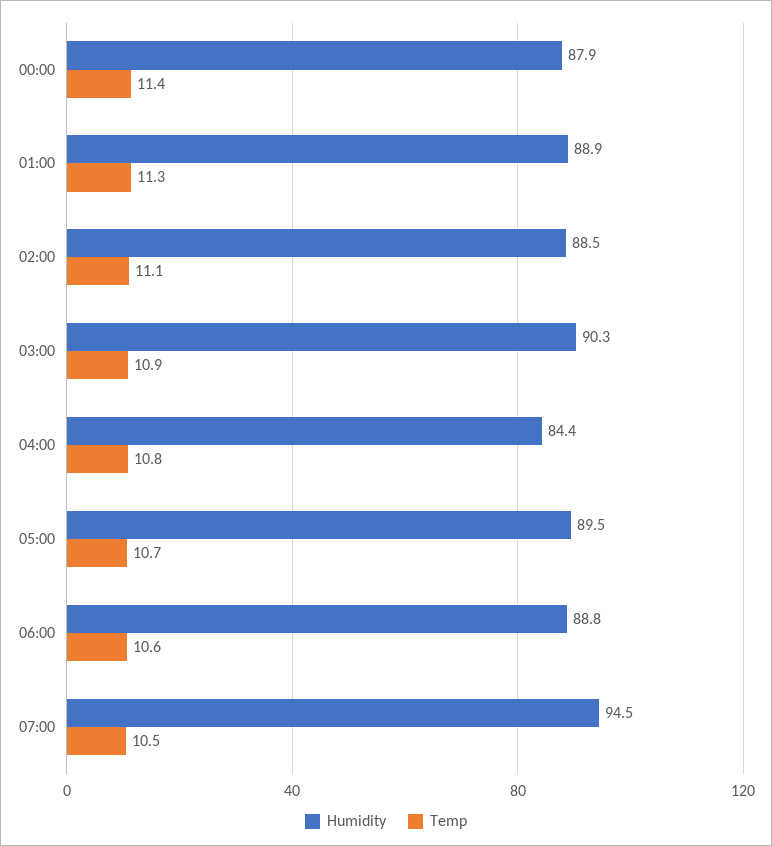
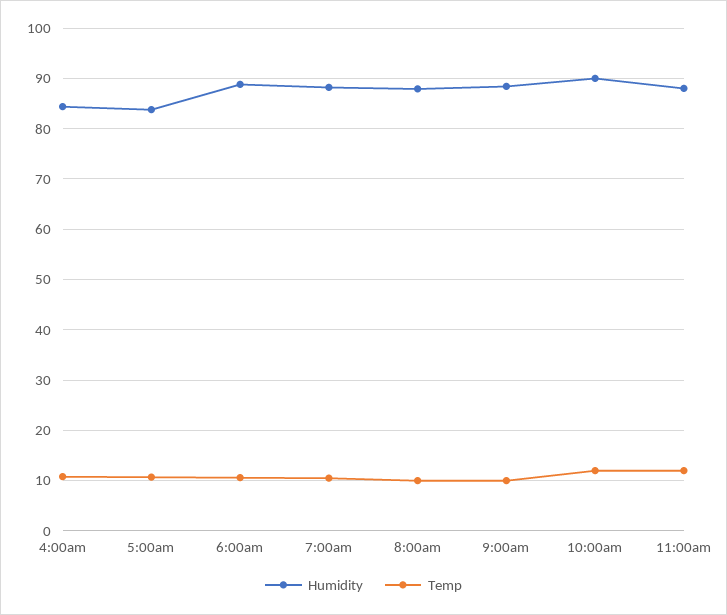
Humidity, 00:00: 87.9 -> none
Temp, 00:00: 11.4 -> none
Humidity, 01:00: 88.9 -> none
Temp, 01:00: 11.3 -> none
Humidity, 02:00: 88.5 -> none
Temp, 02:00: 11.1 -> none
Humidity, 03:00: 90.3 -> none
Temp, 03:00: 10.9 -> none
Humidity, 05:00: 89.5 -> 84
Humidity, 07:00: 94.5 -> 88
Humidity, 8:00am: none -> 88
Temp, 8:00am: none -> 10
Humidity, 9:00am: none -> 88
Temp, 9:00am: none -> 10
Humidity, 10:00am: none -> 90
Temp, 10:00am: none -> 12
Humidity, 11:00am: none -> 88
Temp, 11:00am: none -> 12

